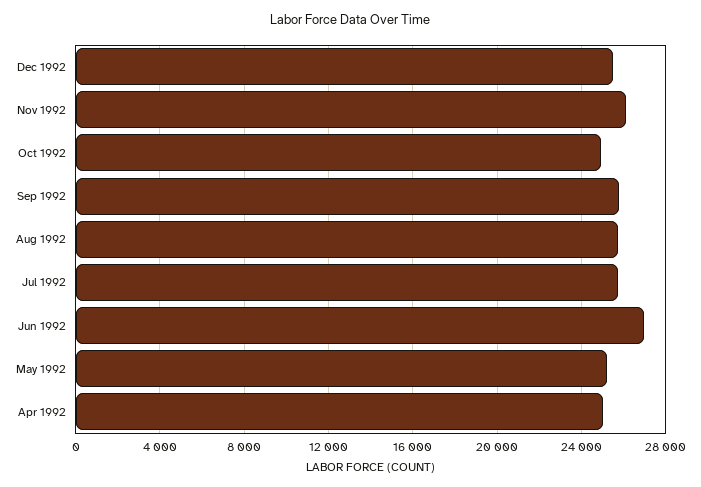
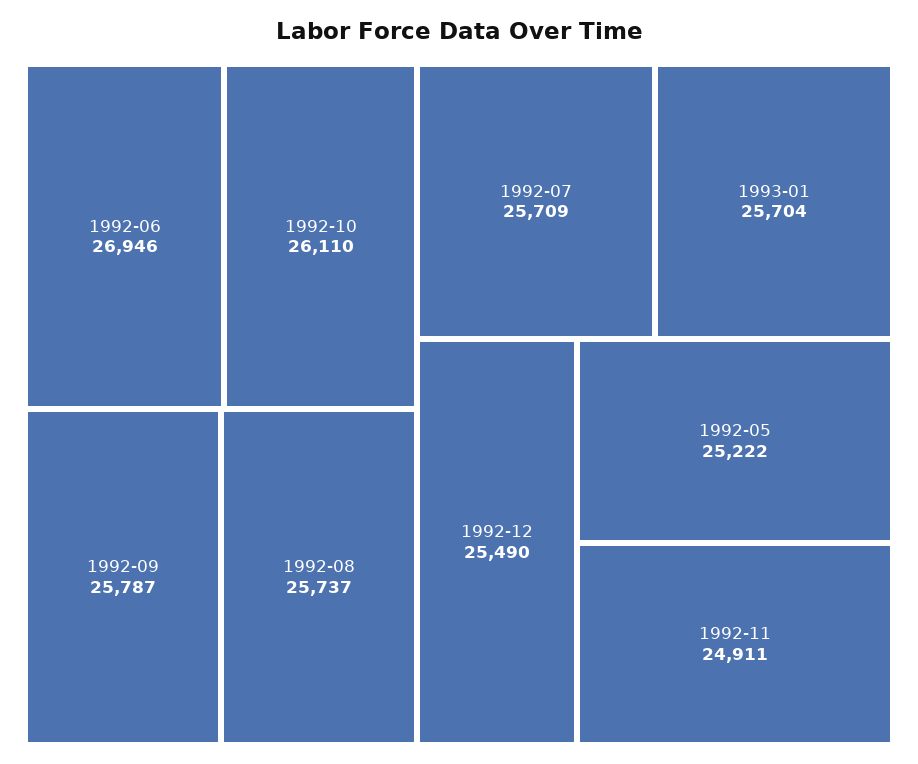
Nov 1992: 26000 -> 24911
Oct 1992: 25000 -> 26110
Apr 1992: 25000 -> none
1993-01: none -> 25704

